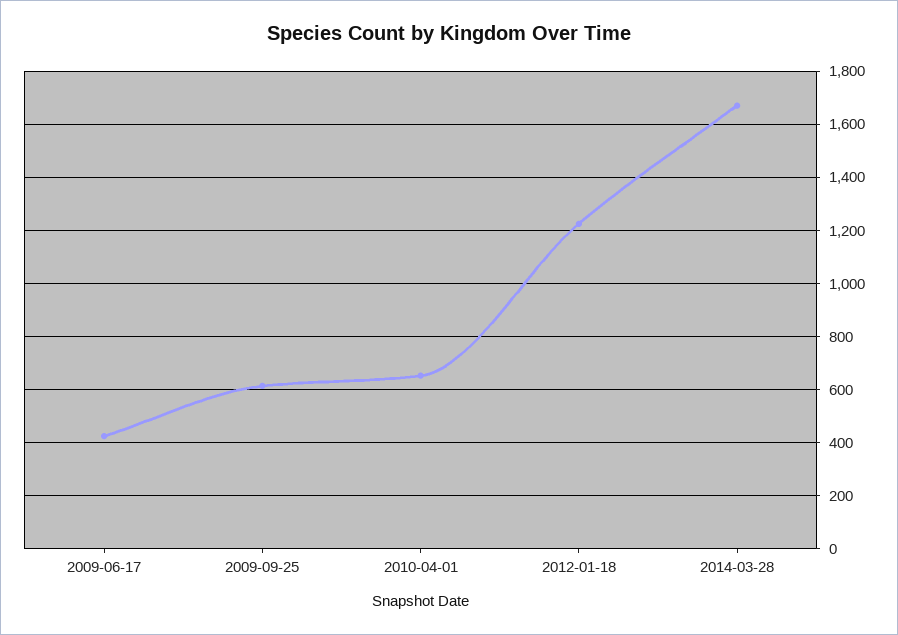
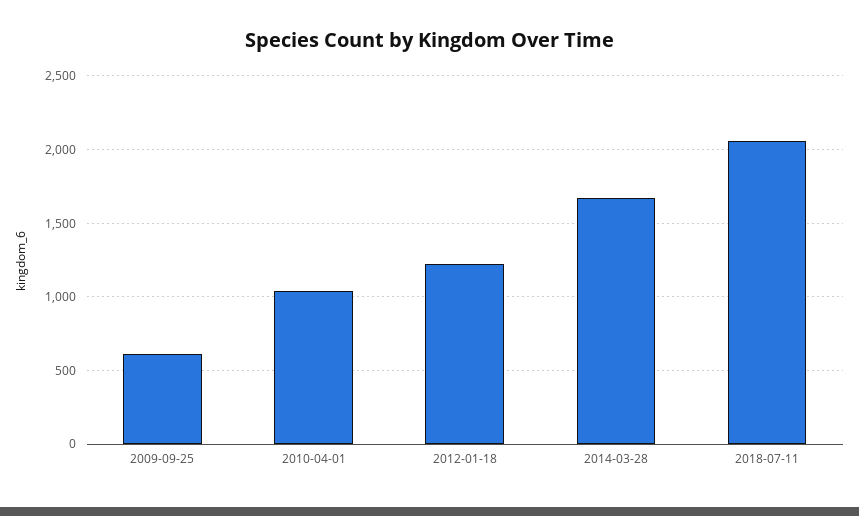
2009-06-17: 425 -> none
2010-04-01: 650 -> 1050
2018-07-11: none -> 2050

